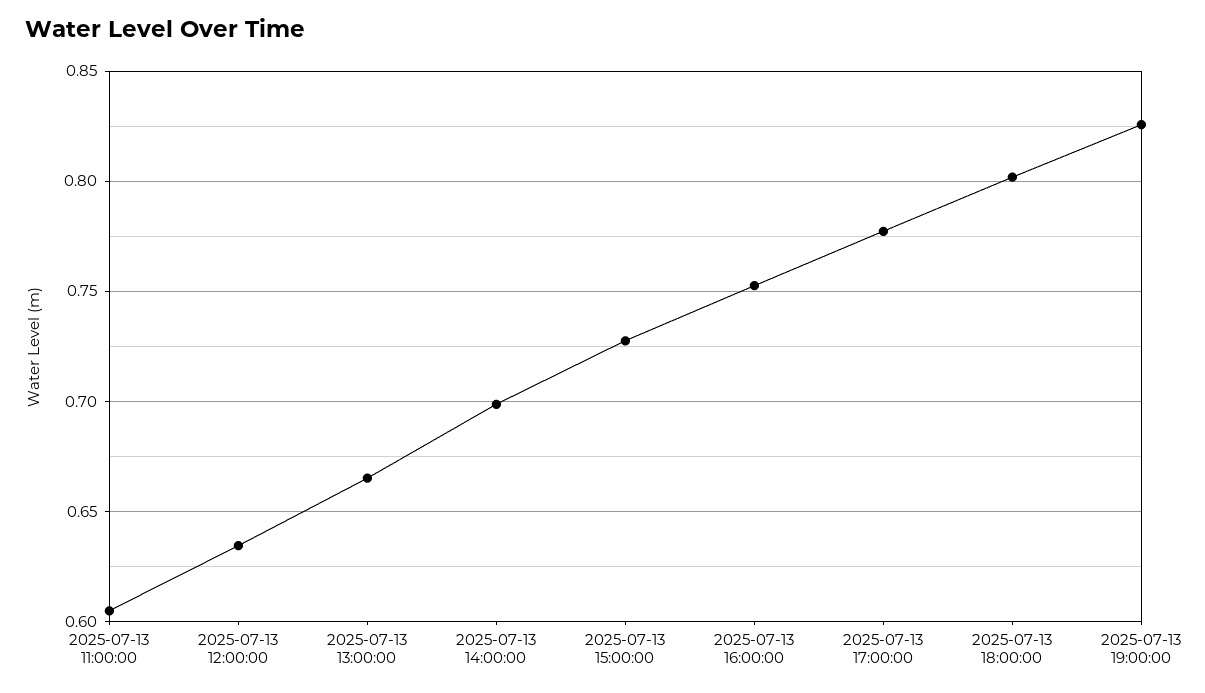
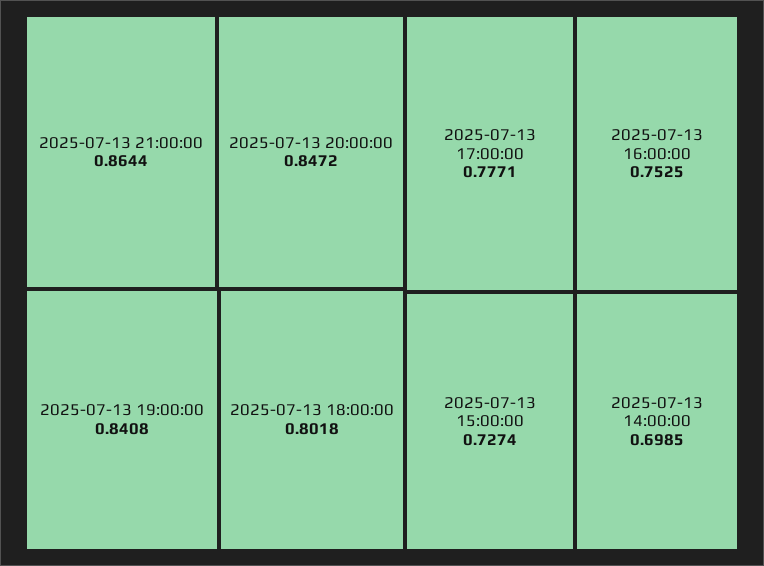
2025-07-13 11:00:00: 0.605 -> none
2025-07-13 12:00:00: 0.635 -> none
2025-07-13 13:00:00: 0.665 -> none
2025-07-13 19:00:00: 0.825 -> 0.8408
2025-07-13 21:00:00: none -> 0.8644
2025-07-13 20:00:00: none -> 0.8472

